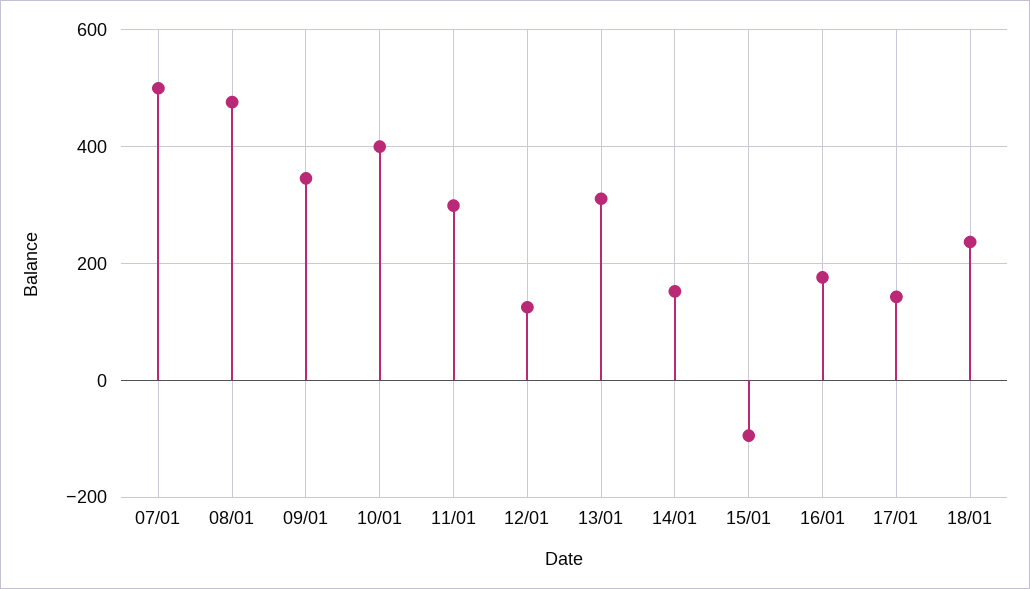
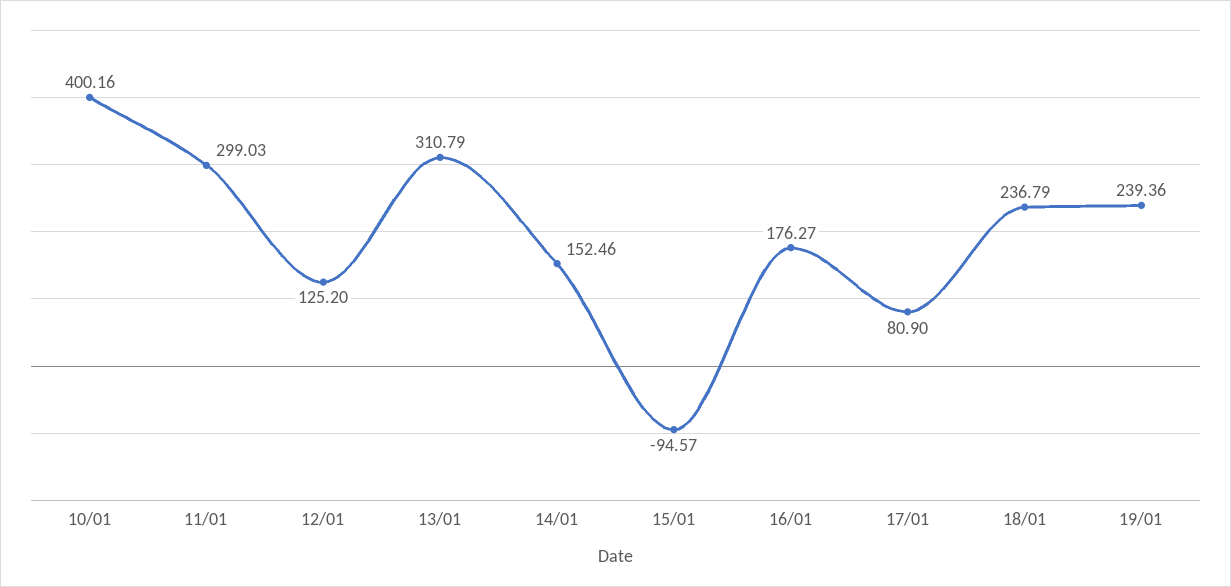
07/01: 500 -> none
08/01: 480 -> none
09/01: 340 -> none
17/01: 140 -> 80.9
19/01: none -> 239.36

